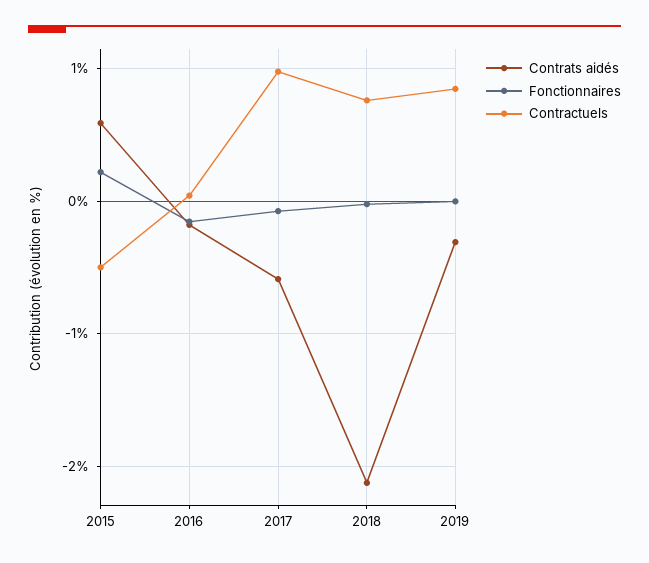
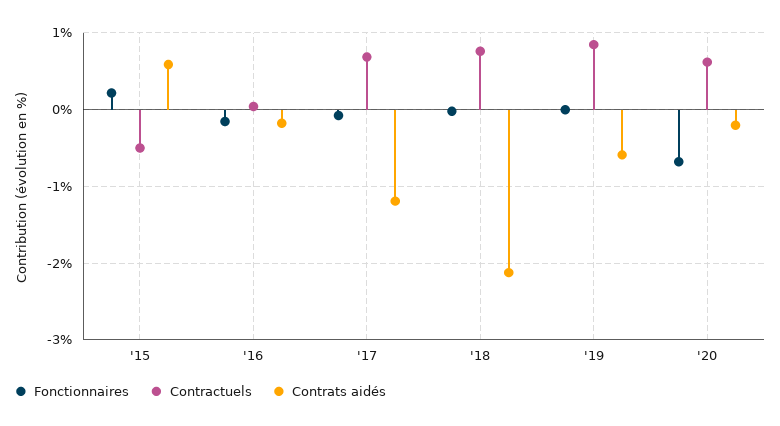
Contrats aidés, 2017: -0.6 -> -1.2
Contractuels, 2017: 1 -> 0.7
Contrats aidés, 2019: -0.3 -> -0.6
Fonctionnaires, '20: none -> -0.7
Contractuels, '20: none -> 0.6
Contrats aidés, '20: none -> -0.2

